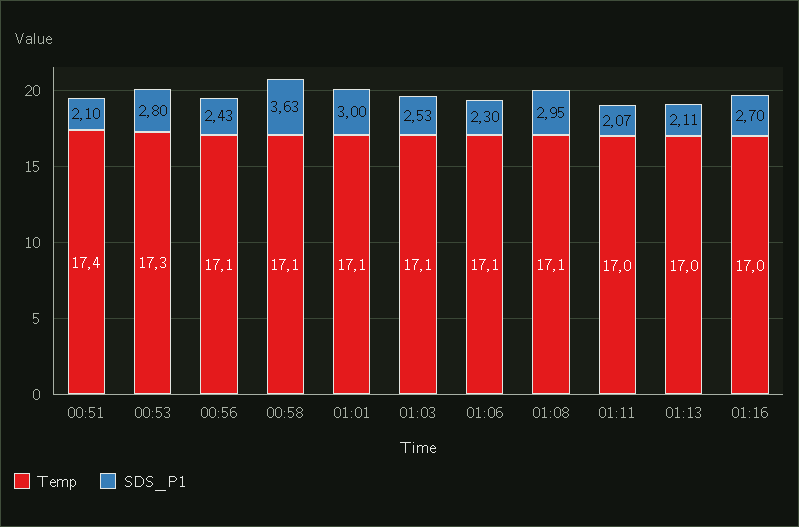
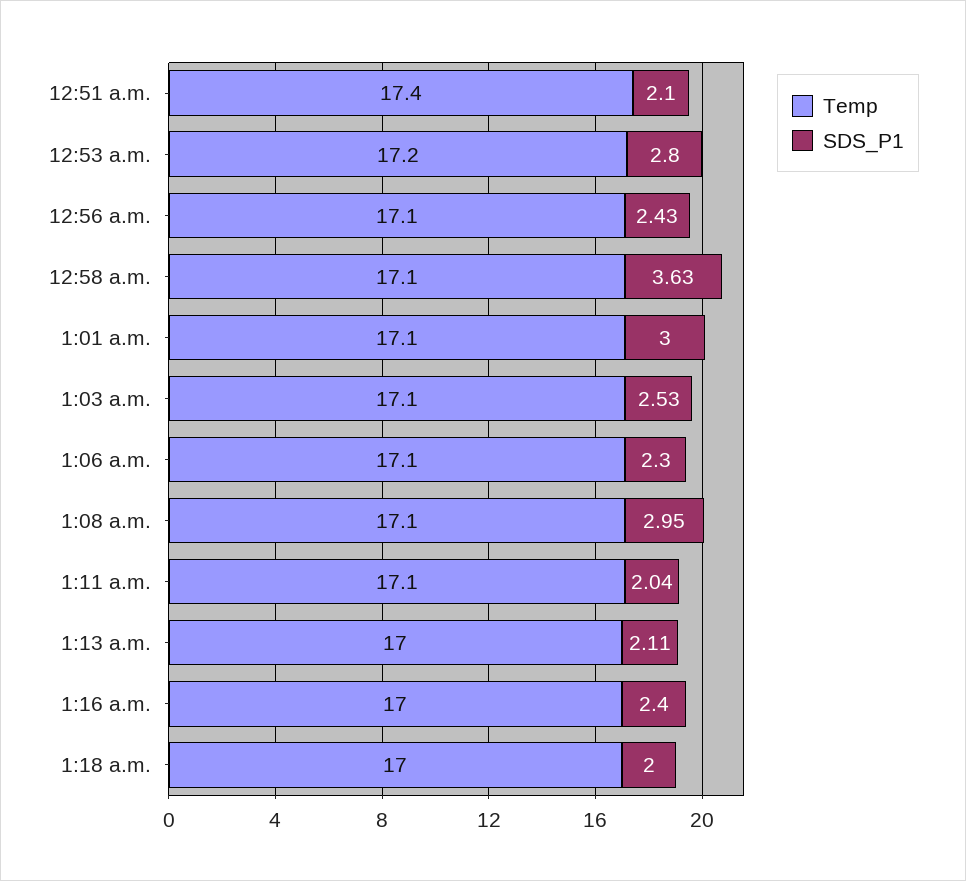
Temp, 00:53: 17.3 -> 17.2
Temp, 01:11: 17 -> 17.1
SDS_P1, 01:11: 2.07 -> 2.04
SDS_P1, 01:16: 2.7 -> 2.4
Temp, 1:18 a.m.: none -> 17
SDS_P1, 1:18 a.m.: none -> 2

